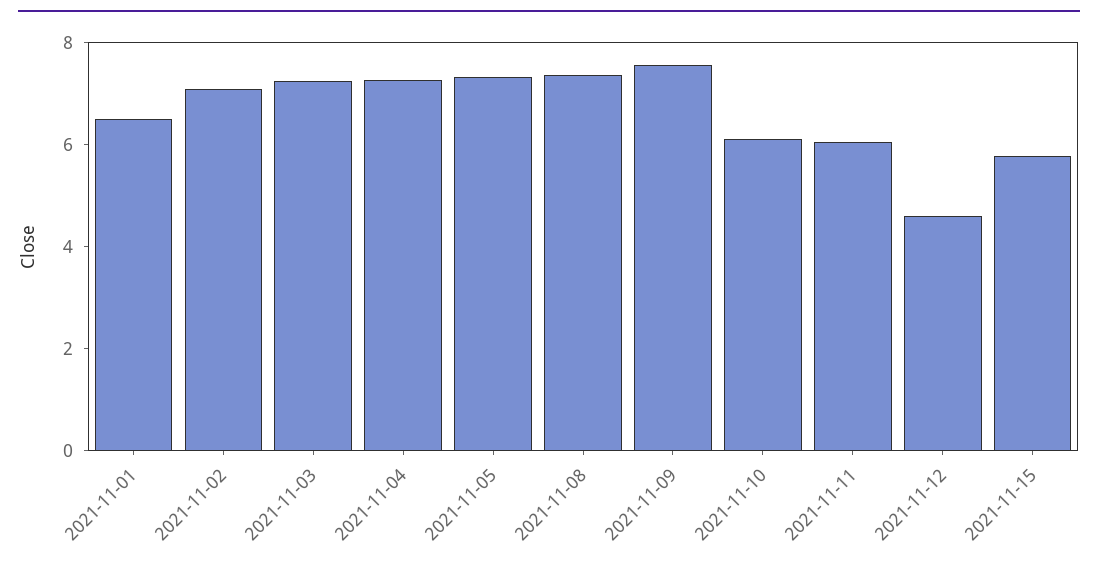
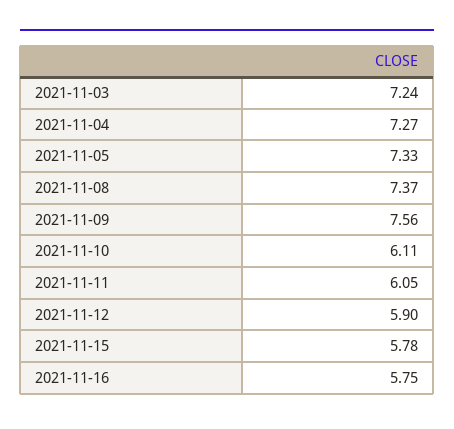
2021-11-01: 6.5 -> none
2021-11-02: 7 -> none
2021-11-12: 4.5 -> 5.9
2021-11-16: none -> 5.75

